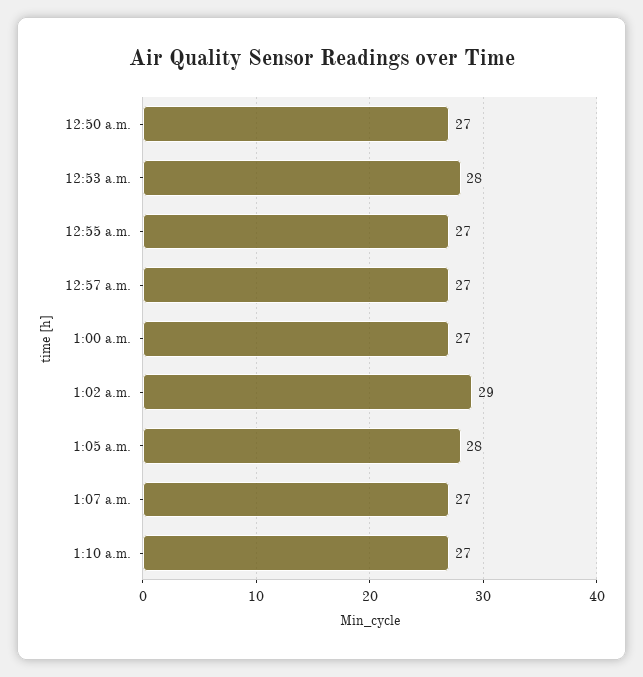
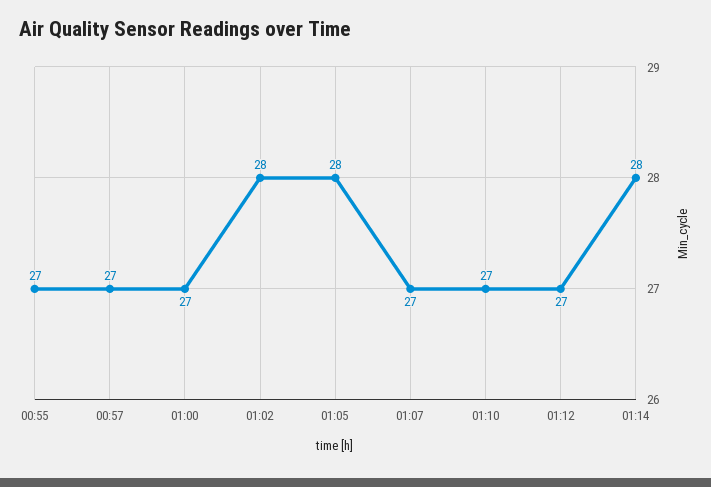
12:50 a.m.: 27 -> none
12:53 a.m.: 28 -> none
1:02 a.m.: 29 -> 28
01:12: none -> 27
01:14: none -> 28

